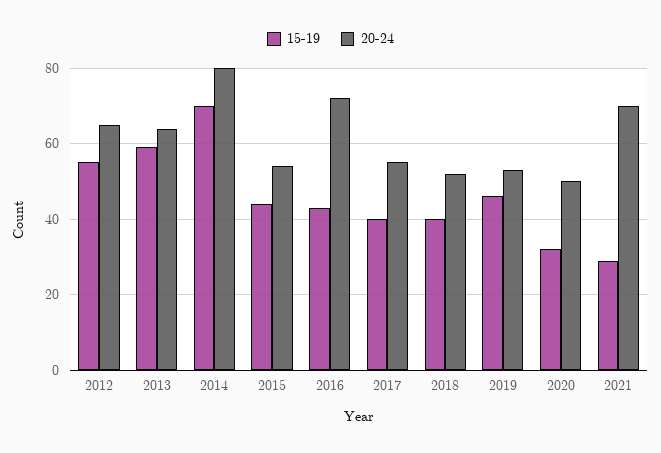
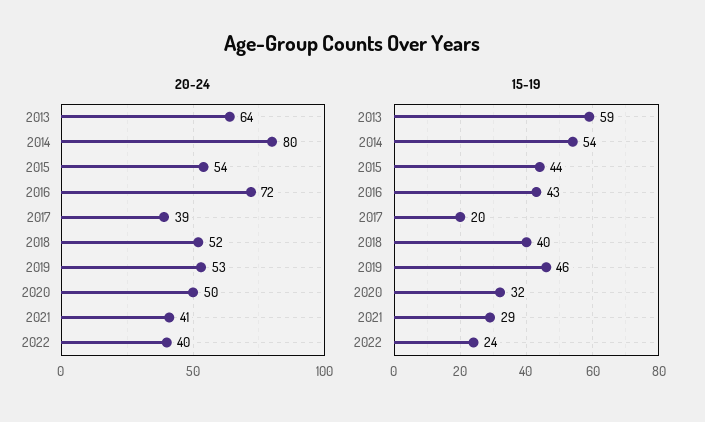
15-19, 2012: 55 -> none
20-24, 2012: 65 -> none
15-19, 2014: 70 -> 54
15-19, 2017: 40 -> 20
20-24, 2017: 55 -> 39
20-24, 2021: 70 -> 41
20-24, 2022: none -> 40
15-19, 2022: none -> 24

